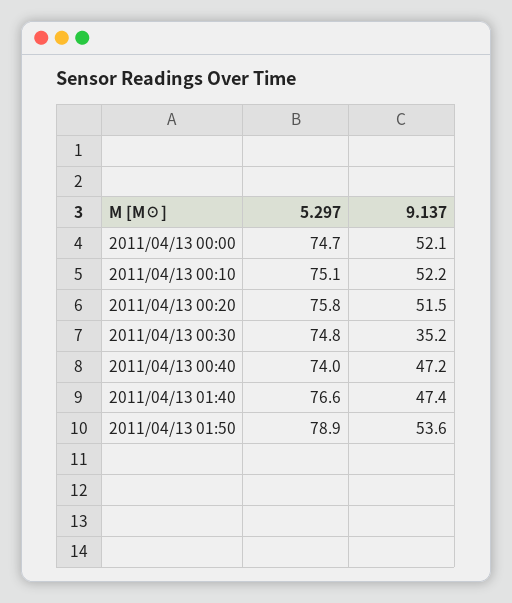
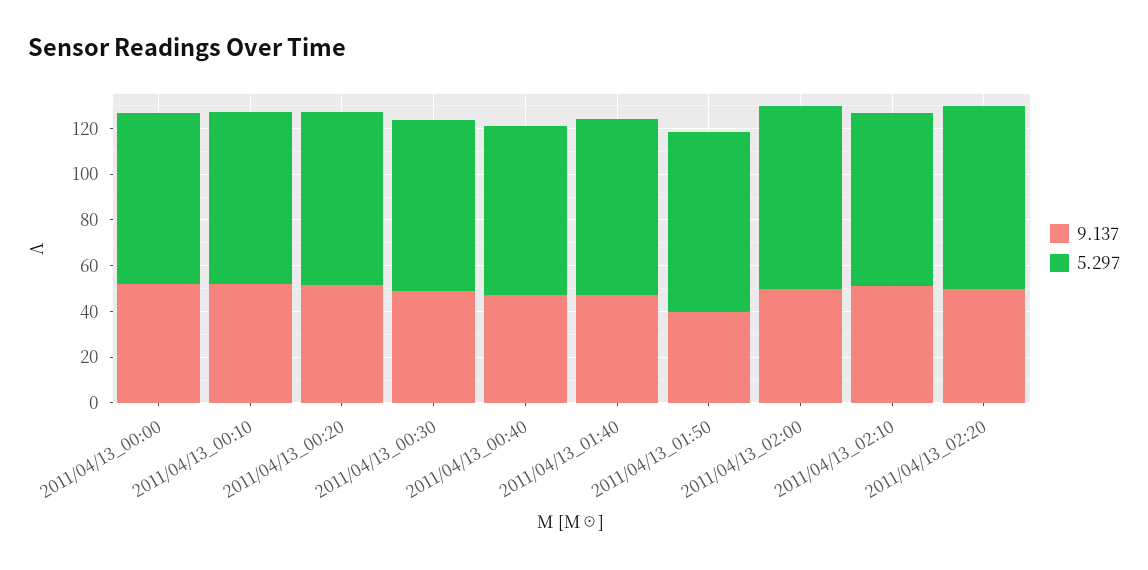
9.137, 2011/04/13 00:30: 35.2 -> 50
9.137, 2011/04/13 01:50: 53.6 -> 40
9.137, 2011/04/13_02:00: none -> 50
5.297, 2011/04/13_02:00: none -> 80
9.137, 2011/04/13_02:10: none -> 50
5.297, 2011/04/13_02:10: none -> 75
9.137, 2011/04/13_02:20: none -> 50
5.297, 2011/04/13_02:20: none -> 80

